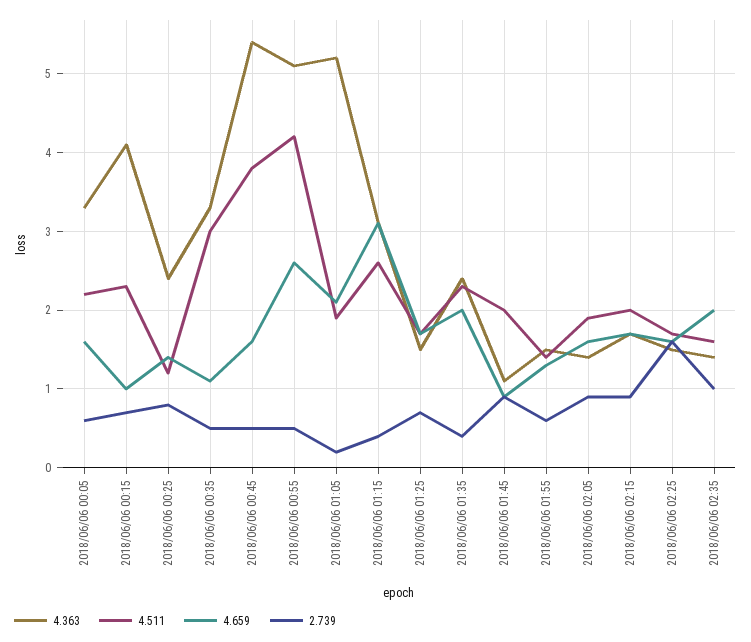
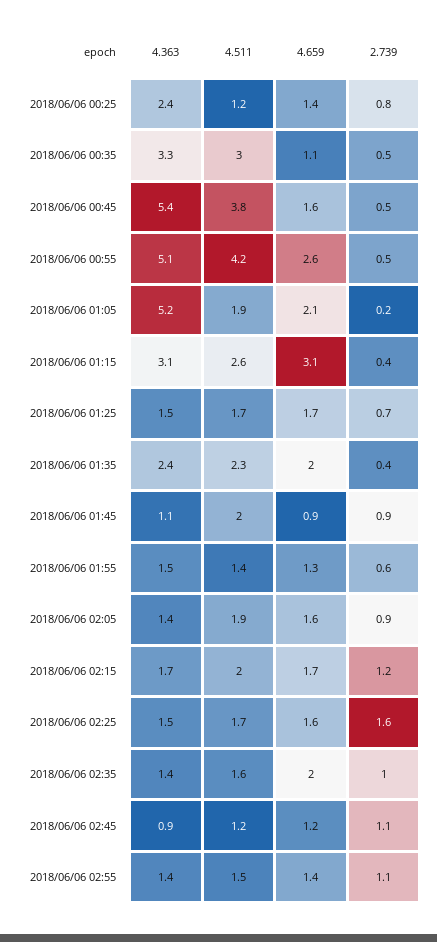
4.363, 2018/06/06 00:05: 3.3 -> none
4.511, 2018/06/06 00:05: 2.2 -> none
4.659, 2018/06/06 00:05: 1.6 -> none
2.739, 2018/06/06 00:05: 0.6 -> none
4.363, 2018/06/06 00:15: 4.1 -> none
4.511, 2018/06/06 00:15: 2.3 -> none
4.659, 2018/06/06 00:15: 1 -> none
2.739, 2018/06/06 00:15: 0.7 -> none
2.739, 2018/06/06 02:15: 0.9 -> 1.2
4.363, 2018/06/06 02:45: none -> 0.9
4.511, 2018/06/06 02:45: none -> 1.2
4.659, 2018/06/06 02:45: none -> 1.2
2.739, 2018/06/06 02:45: none -> 1.1
4.363, 2018/06/06 02:55: none -> 1.4
4.511, 2018/06/06 02:55: none -> 1.5
4.659, 2018/06/06 02:55: none -> 1.4
2.739, 2018/06/06 02:55: none -> 1.1

